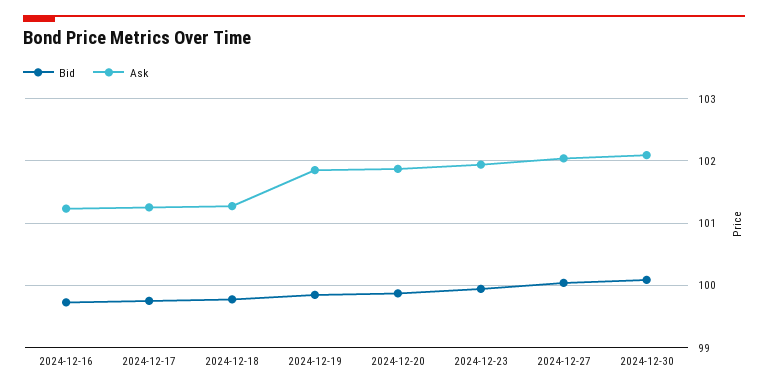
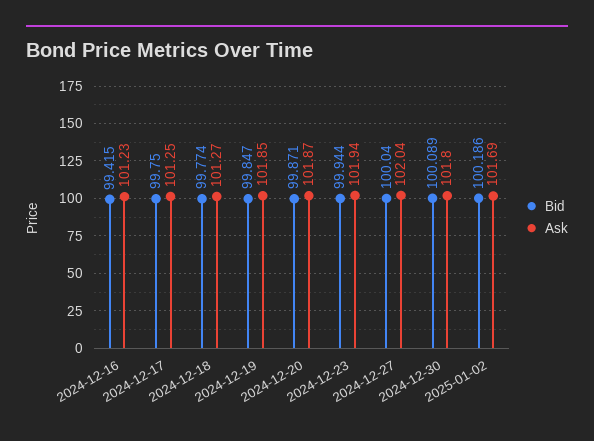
Bid, 2024-12-16: 99.7 -> 99.415
Ask, 2024-12-30: 102.1 -> 101.8
Bid, 2025-01-02: none -> 100.186
Ask, 2025-01-02: none -> 101.69

